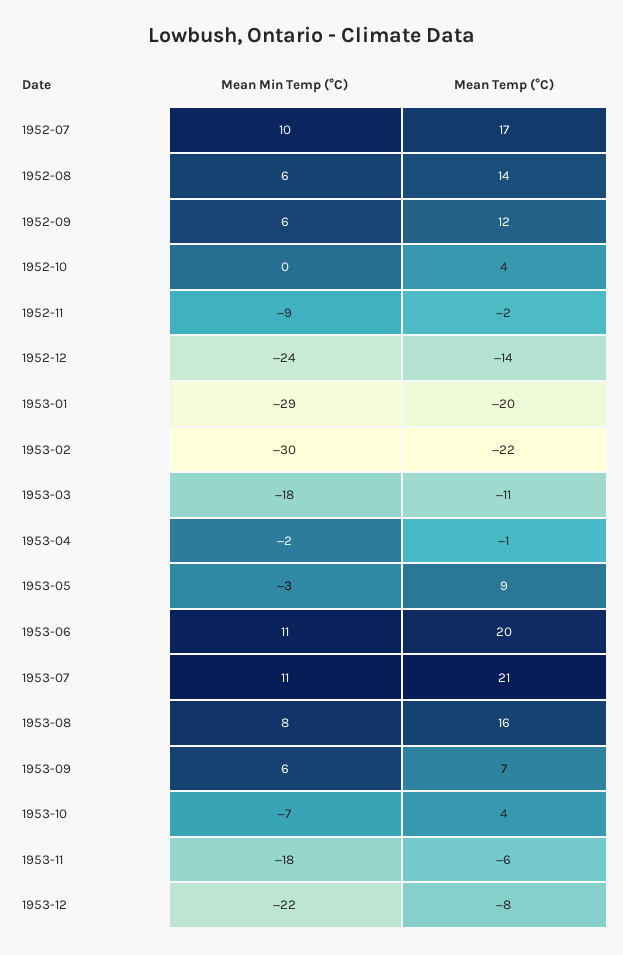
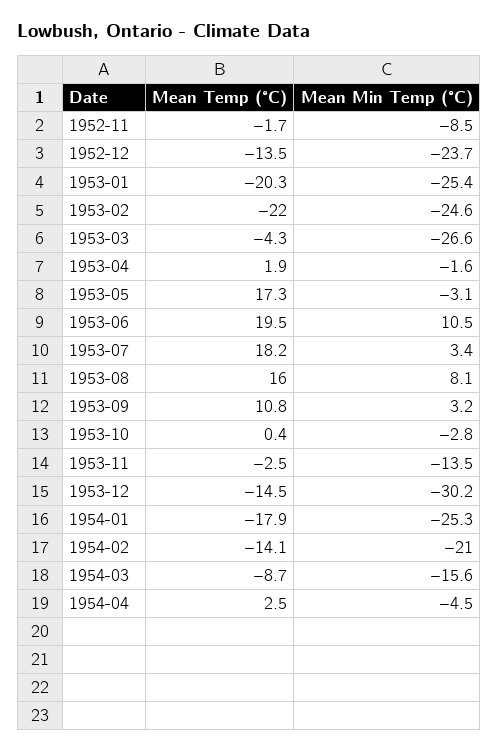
Mean Min Temp (°C), 1952-07: 10 -> none
Mean Temp (°C), 1952-07: 17 -> none
Mean Min Temp (°C), 1952-08: 6 -> none
Mean Temp (°C), 1952-08: 14 -> none
Mean Min Temp (°C), 1952-09: 6 -> none
Mean Temp (°C), 1952-09: 12 -> none
Mean Min Temp (°C), 1952-10: 0 -> none
Mean Temp (°C), 1952-10: 4 -> none
Mean Min Temp (°C), 1953-01: -29 -> -25.4
Mean Min Temp (°C), 1953-02: -30 -> -24.6
Mean Min Temp (°C), 1953-03: -18 -> -26.6
Mean Temp (°C), 1953-03: -11 -> -4.3
Mean Temp (°C), 1953-04: -1 -> 1.9
Mean Temp (°C), 1953-05: 9 -> 17.3
Mean Min Temp (°C), 1953-07: 11 -> 3.4
Mean Temp (°C), 1953-07: 21 -> 18.2
Mean Min Temp (°C), 1953-09: 6 -> 3.2
Mean Temp (°C), 1953-09: 7 -> 10.8
Mean Min Temp (°C), 1953-10: -7 -> -2.8
Mean Temp (°C), 1953-10: 4 -> 0.4
Mean Min Temp (°C), 1953-11: -18 -> -13.5
Mean Temp (°C), 1953-11: -6 -> -2.5
Mean Min Temp (°C), 1953-12: -22 -> -30.2
Mean Temp (°C), 1953-12: -8 -> -14.5
Mean Temp (°C), 1954-01: none -> -17.9
Mean Min Temp (°C), 1954-01: none -> -25.3
Mean Temp (°C), 1954-02: none -> -14.1
Mean Min Temp (°C), 1954-02: none -> -21
Mean Temp (°C), 1954-03: none -> -8.7
Mean Min Temp (°C), 1954-03: none -> -15.6
Mean Temp (°C), 1954-04: none -> 2.5
Mean Min Temp (°C), 1954-04: none -> -4.5

